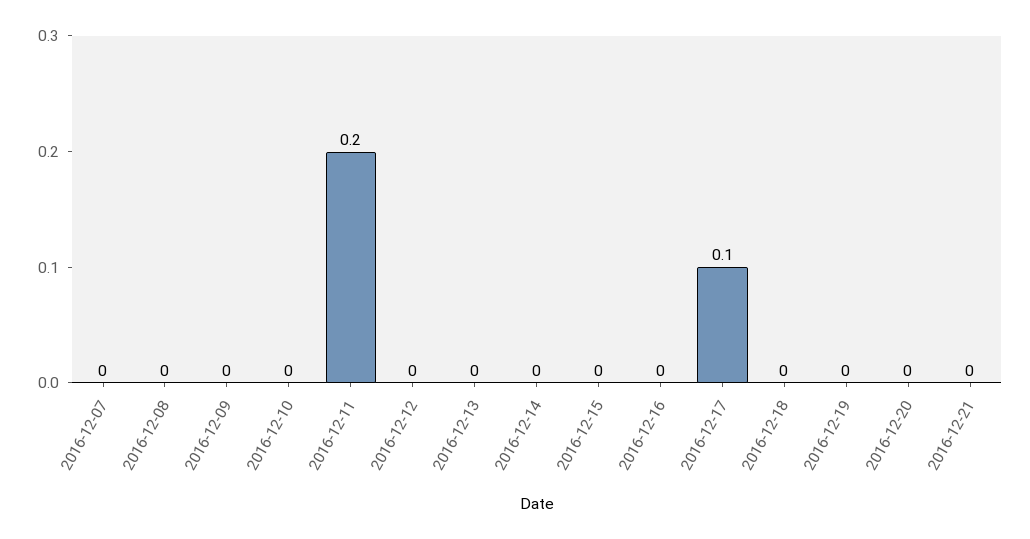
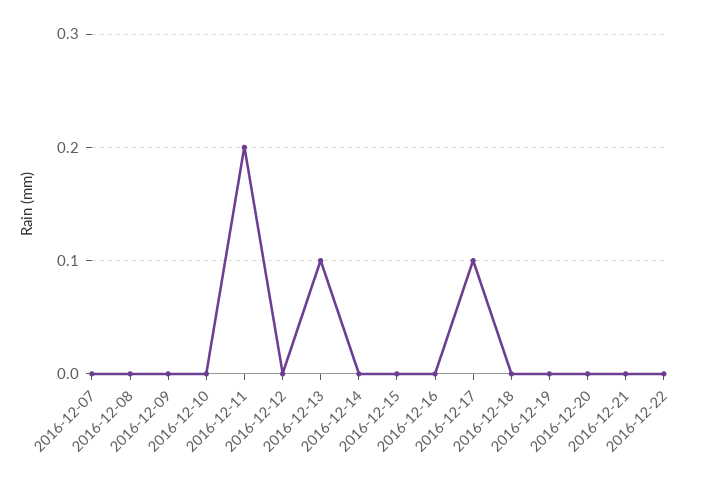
2016-12-13: 0 -> 0.1
2016-12-22: none -> 0

